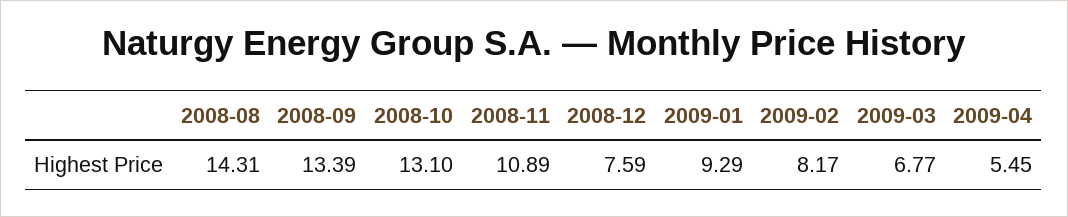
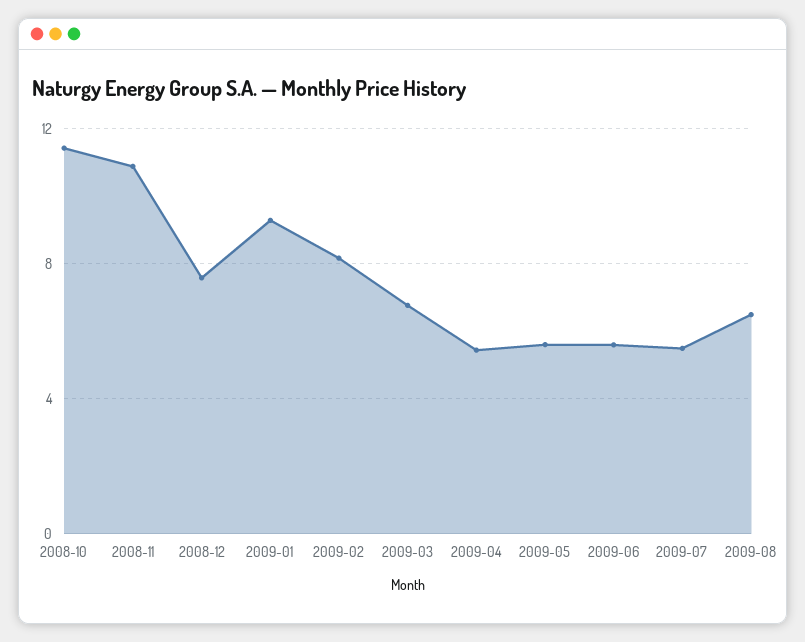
2008-08: 14.31 -> none
2008-09: 13.39 -> none
2008-10: 13.1 -> 11.5
2009-05: none -> 5.5
2009-06: none -> 5.5
2009-07: none -> 5.5
2009-08: none -> 6.5

